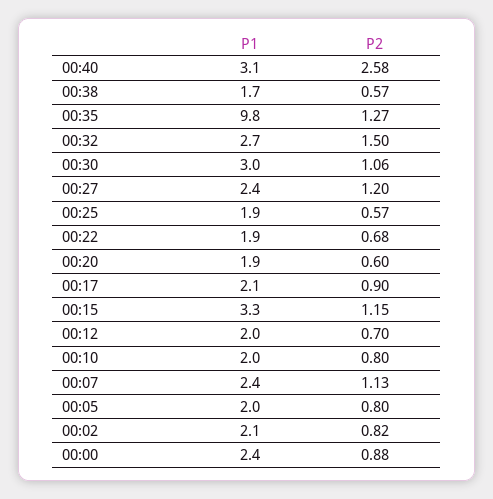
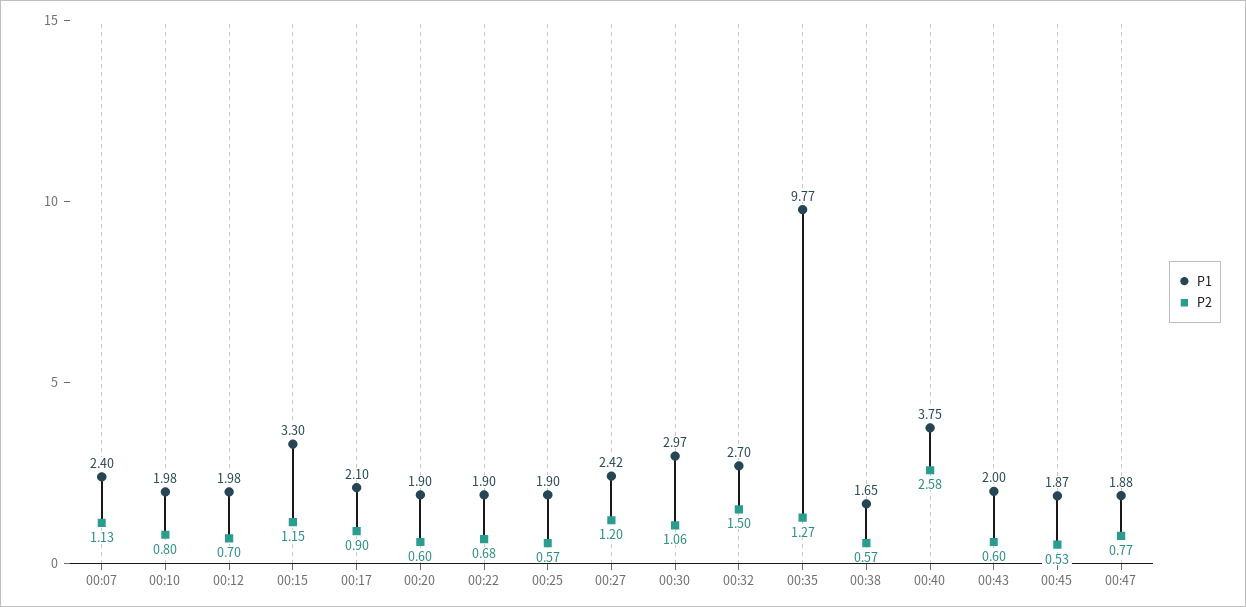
P1, 00:40: 3.1 -> 3.75
P1, 00:05: 2 -> none
P2, 00:05: 0.8 -> none
P1, 00:02: 2.1 -> none
P2, 00:02: 0.82 -> none
P1, 00:00: 2.4 -> none
P2, 00:00: 0.88 -> none
P1, 00:43: none -> 2
P2, 00:43: none -> 0.6
P1, 00:45: none -> 1.87
P2, 00:45: none -> 0.53
P1, 00:47: none -> 1.88
P2, 00:47: none -> 0.77

